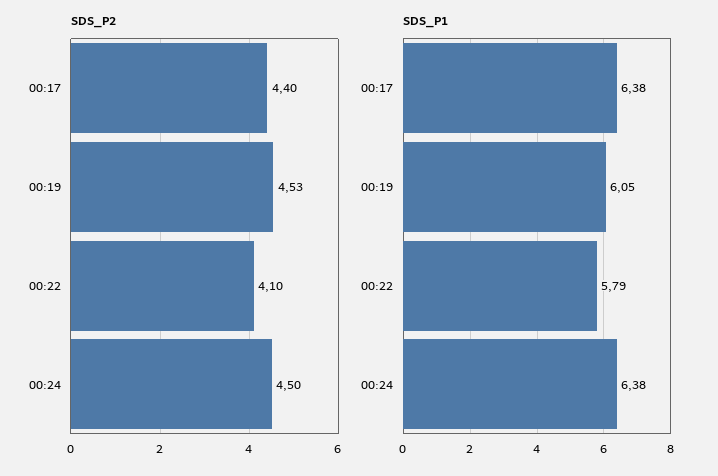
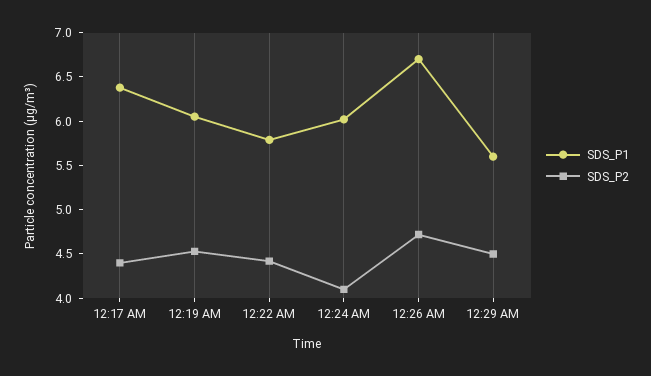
SDS_P2, 00:22: 4.1 -> 4.4
SDS_P2, 00:24: 4.5 -> 4.1
SDS_P1, 00:24: 6.38 -> 6
SDS_P1, 12:26 AM: none -> 6.7
SDS_P2, 12:26 AM: none -> 4.7
SDS_P1, 12:29 AM: none -> 5.6
SDS_P2, 12:29 AM: none -> 4.5

